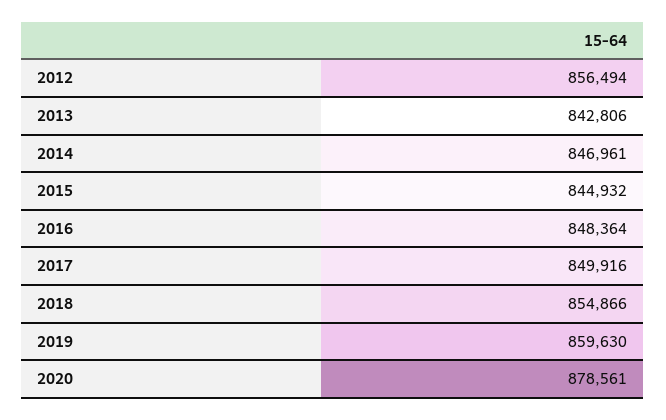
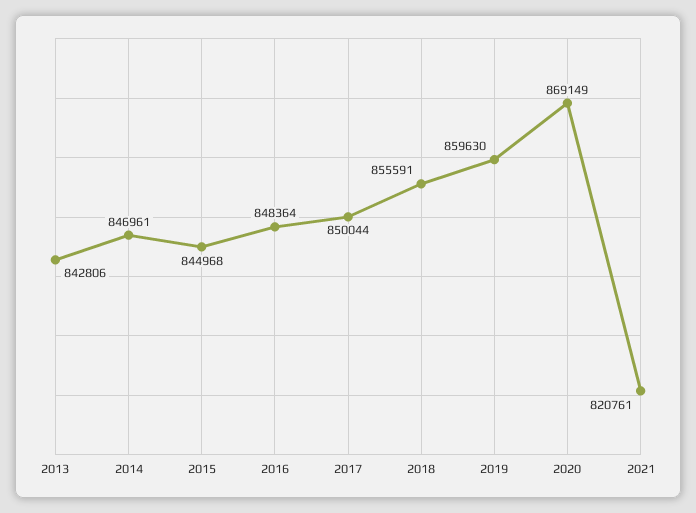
2012: 856494 -> none
2015: 844932 -> 844968
2017: 849916 -> 850044
2018: 854866 -> 855591
2020: 878561 -> 869149
2021: none -> 820761

